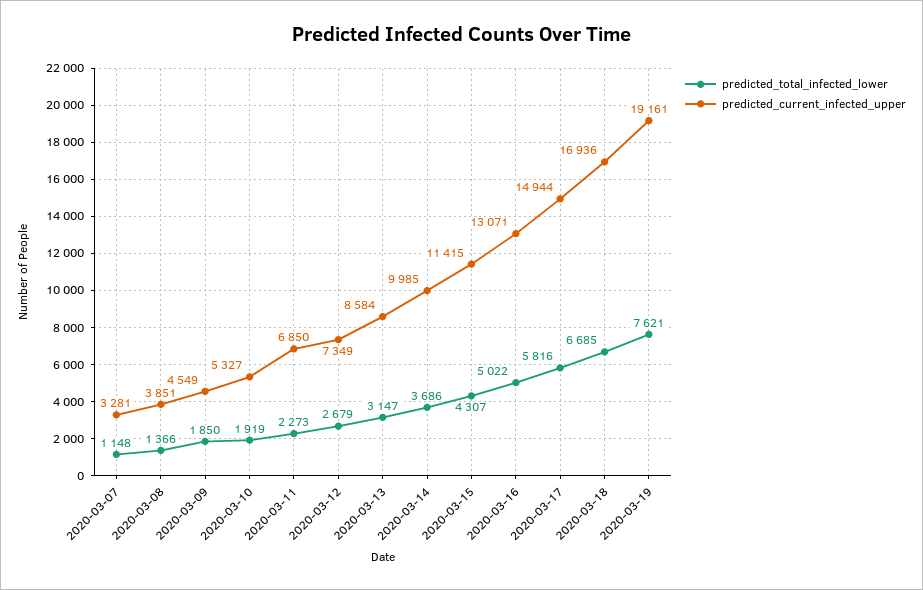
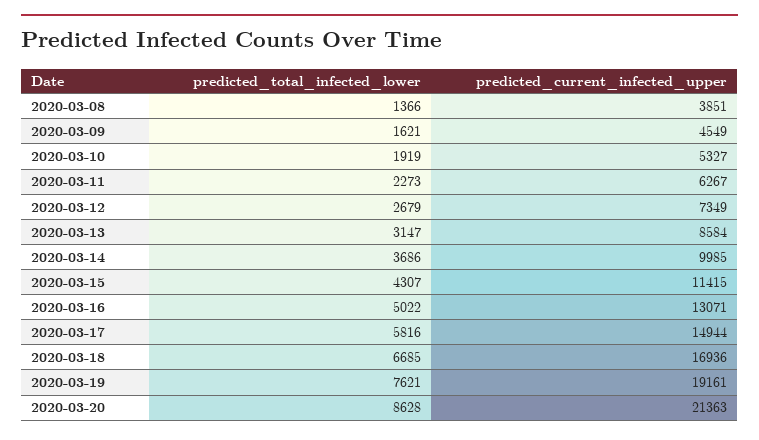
predicted_total_infected_lower, 2020-03-07: 1148 -> none
predicted_current_infected_upper, 2020-03-07: 3281 -> none
predicted_total_infected_lower, 2020-03-09: 1850 -> 1621
predicted_current_infected_upper, 2020-03-11: 6850 -> 6267
predicted_total_infected_lower, 2020-03-20: none -> 8628
predicted_current_infected_upper, 2020-03-20: none -> 21363

